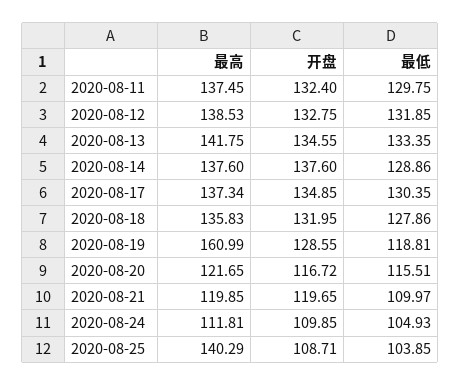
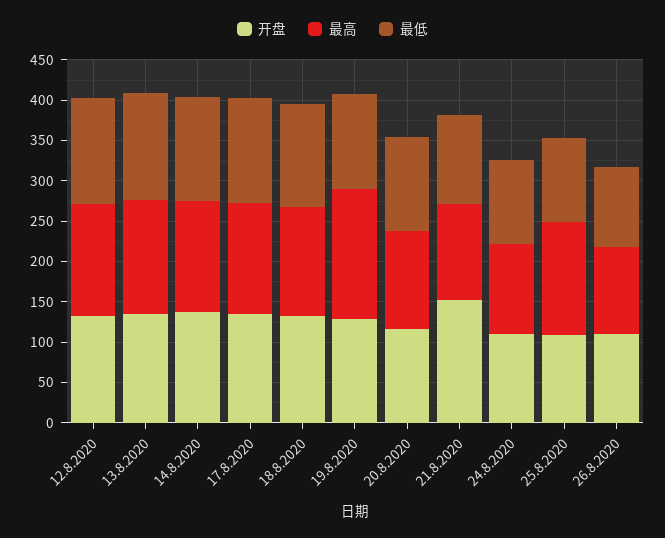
最高, 2020-08-11: 137.45 -> none
开盘, 2020-08-11: 132.4 -> none
最低, 2020-08-11: 129.75 -> none
开盘, 2020-08-21: 119.65 -> 150
开盘, 26.8.2020: none -> 110
最高, 26.8.2020: none -> 110
最低, 26.8.2020: none -> 100

